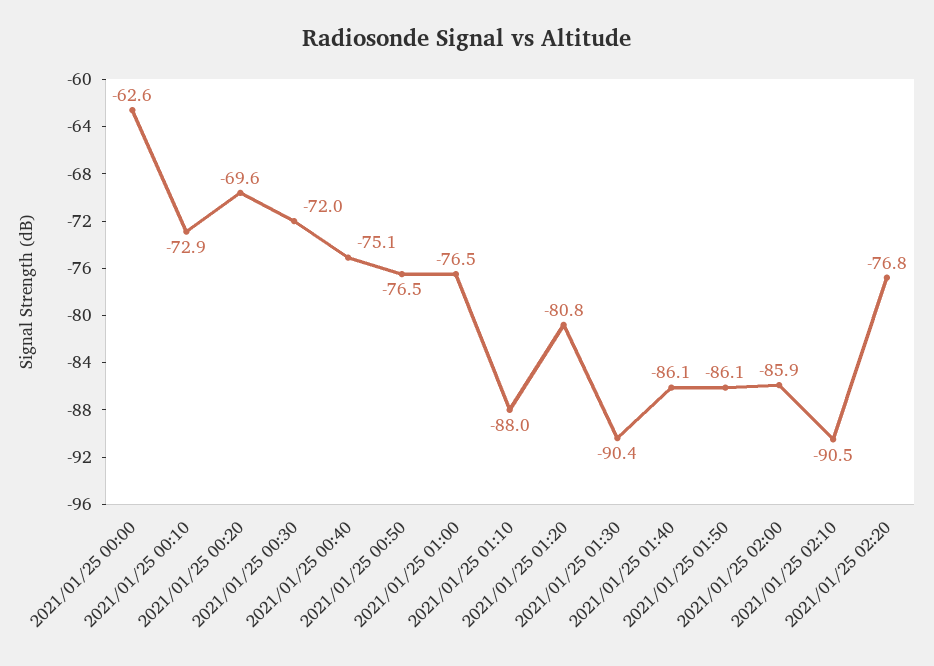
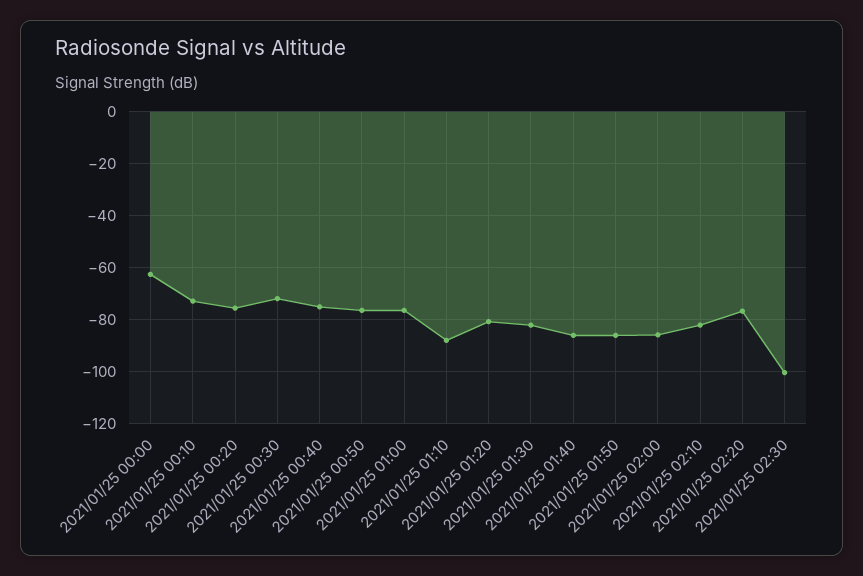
2021/01/25 00:20: -69.6 -> -75
2021/01/25 01:30: -90.4 -> -82.5
2021/01/25 02:10: -90.5 -> -82.5
2021/01/25 02:30: none -> -100

